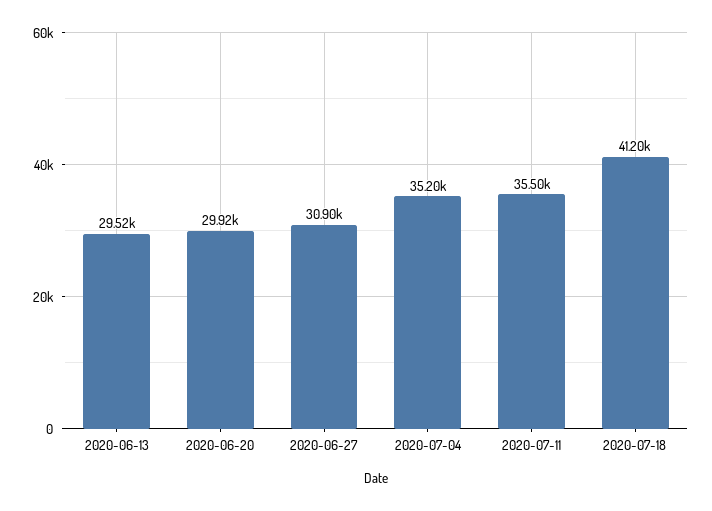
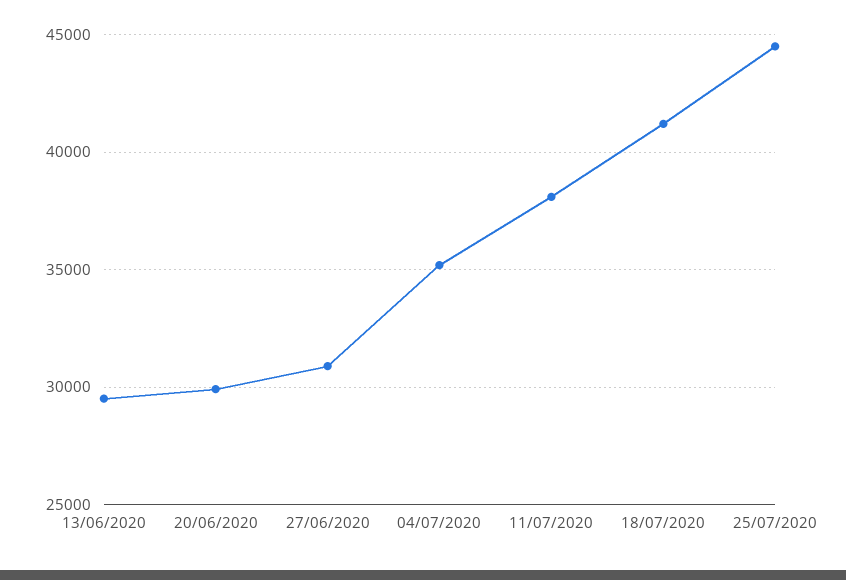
2020-07-11: 35500 -> 38000
25/07/2020: none -> 44500

